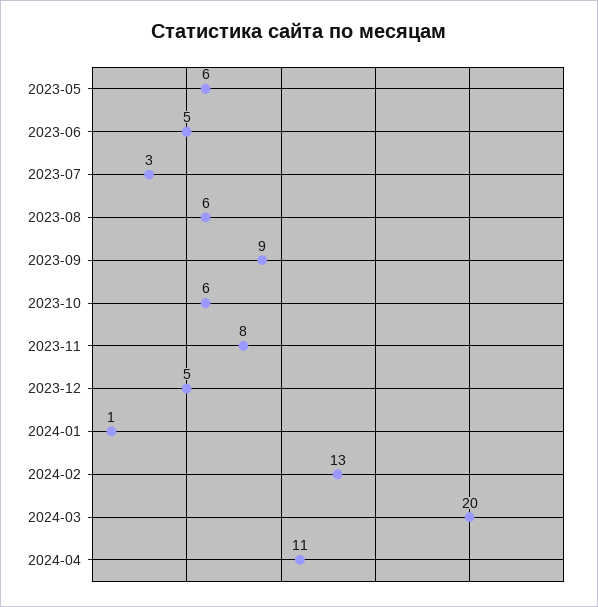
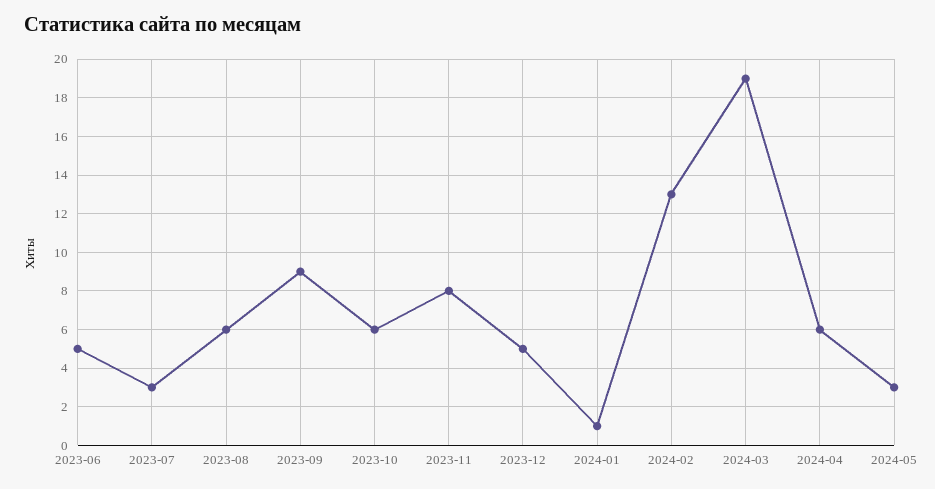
2023-05: 6 -> none
2024-03: 20 -> 19
2024-04: 11 -> 6
2024-05: none -> 3

